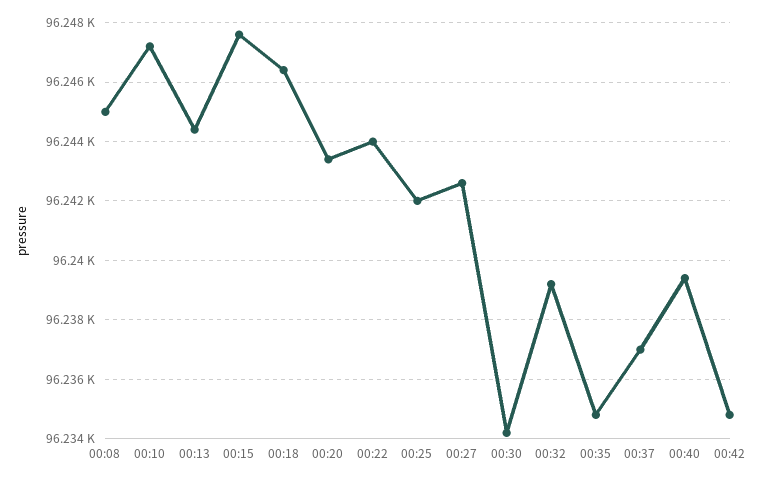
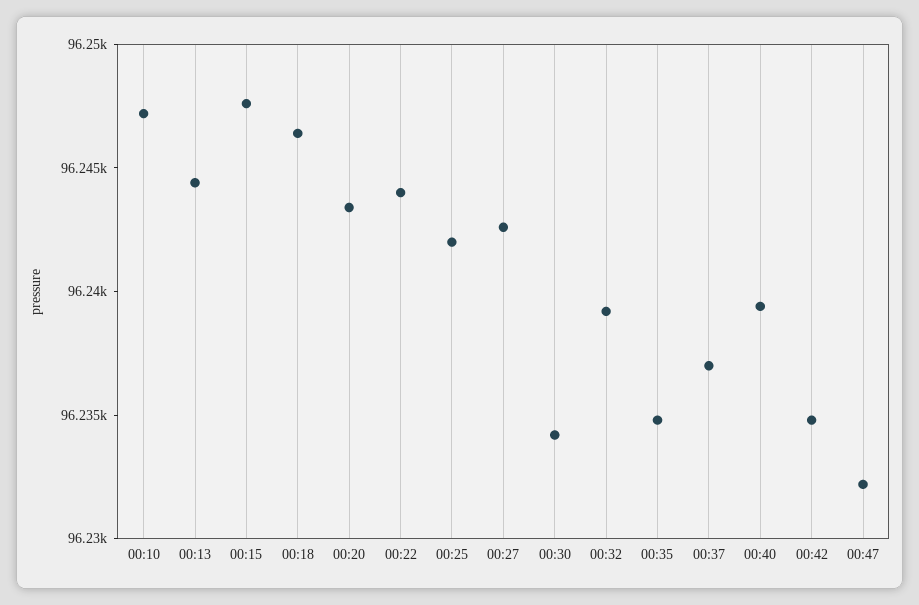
00:08: 96245 -> none
00:47: none -> 96232

